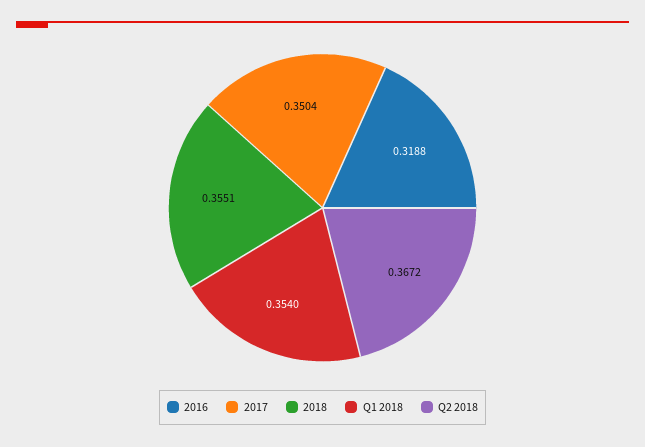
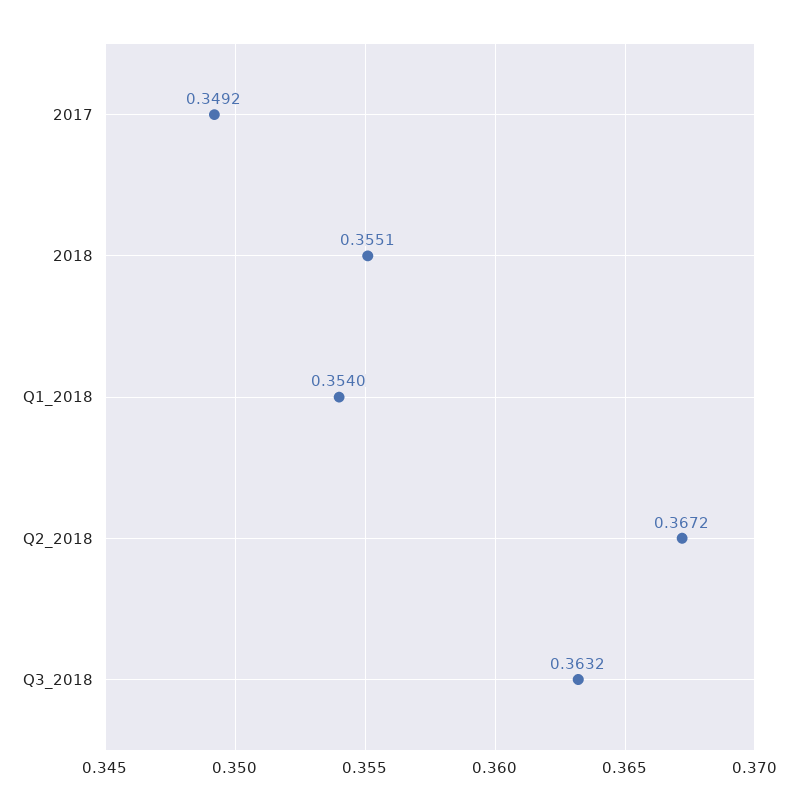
2016: 0.3188 -> none
2017: 0.3504 -> 0.3492
Q3_2018: none -> 0.3632

